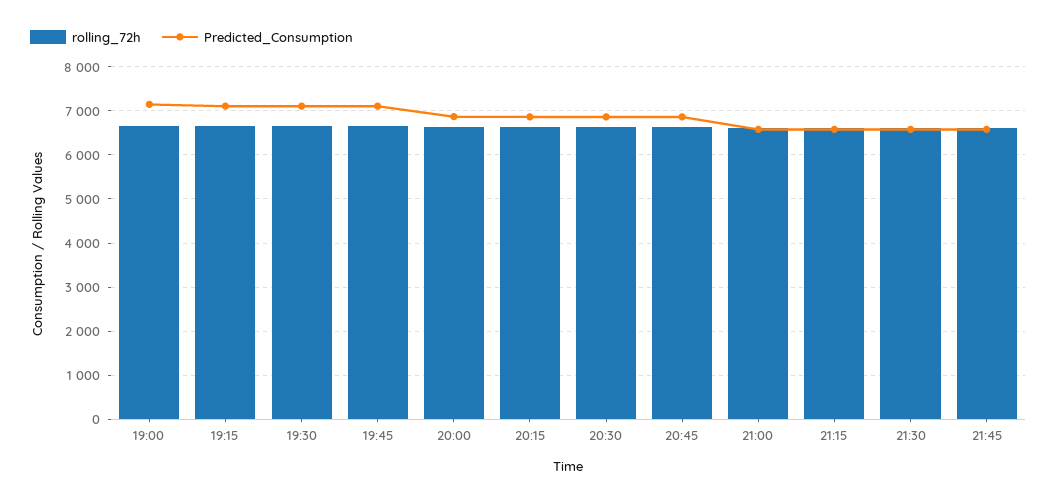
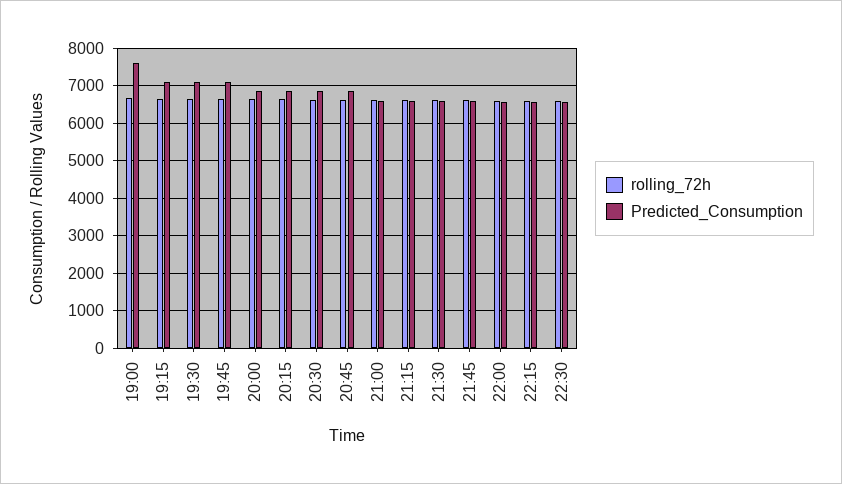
Predicted_Consumption, 19:00: 7200 -> 7600
rolling_72h, 22:00: none -> 6600
Predicted_Consumption, 22:00: none -> 6600
rolling_72h, 22:15: none -> 6600
Predicted_Consumption, 22:15: none -> 6600
rolling_72h, 22:30: none -> 6600
Predicted_Consumption, 22:30: none -> 6600

